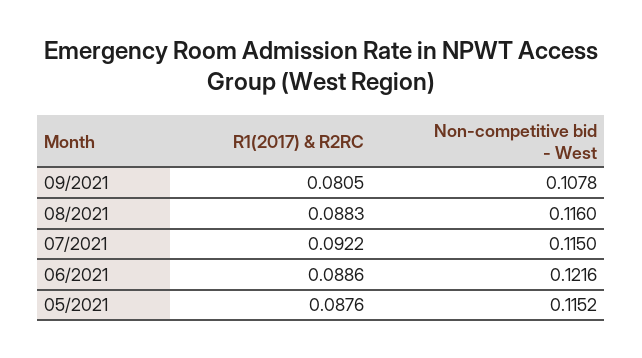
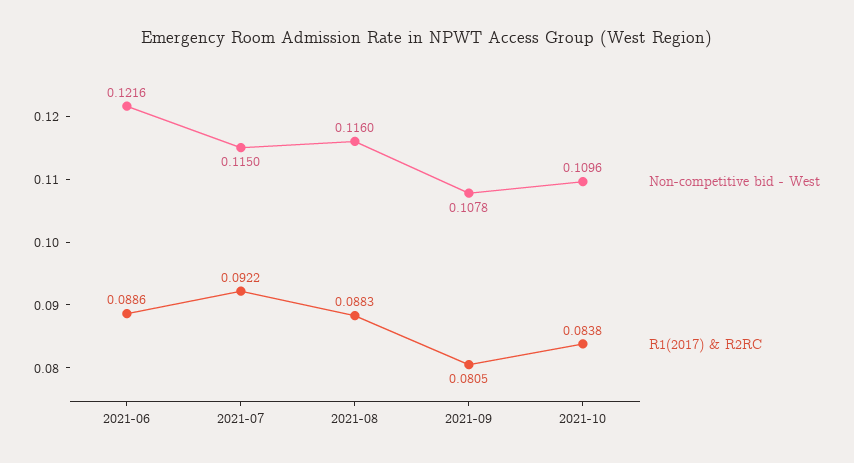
R1(2017) & R2RC, 05/2021: 0.0876 -> none
Non-competitive bid - West, 05/2021: 0.1152 -> none
Non-competitive bid - West, 2021-10: none -> 0.1096
R1(2017) & R2RC, 2021-10: none -> 0.0838

